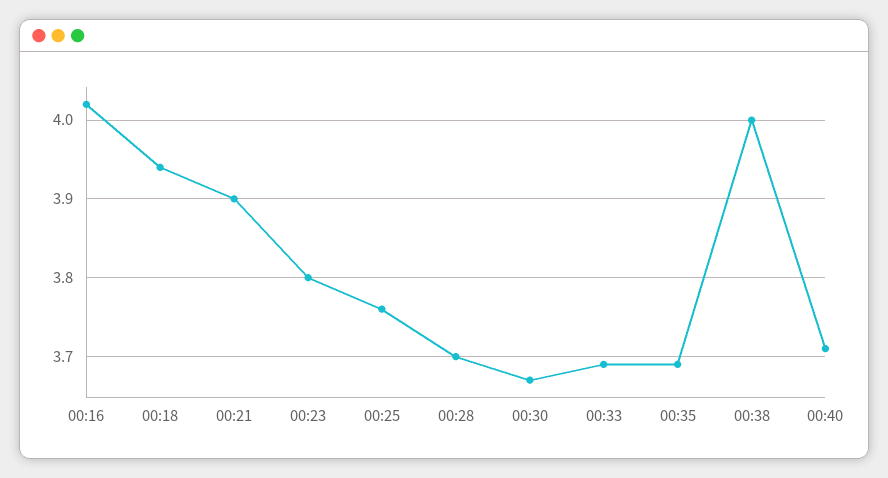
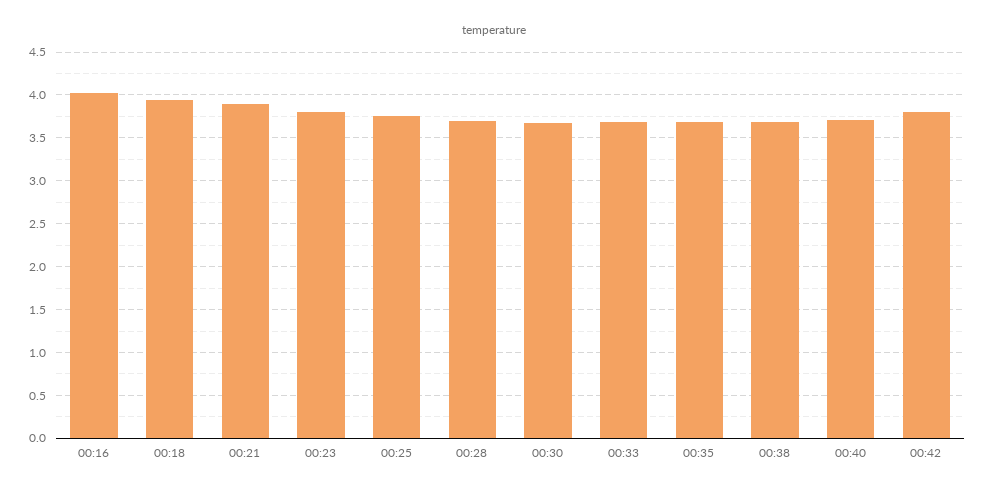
00:38: 4 -> 3.7
00:42: none -> 3.8

